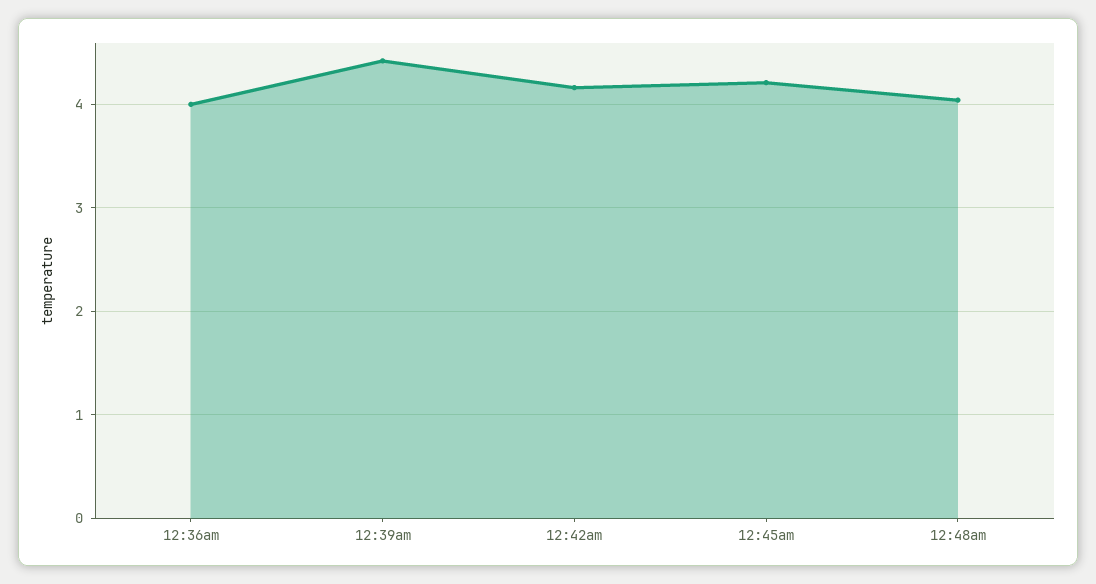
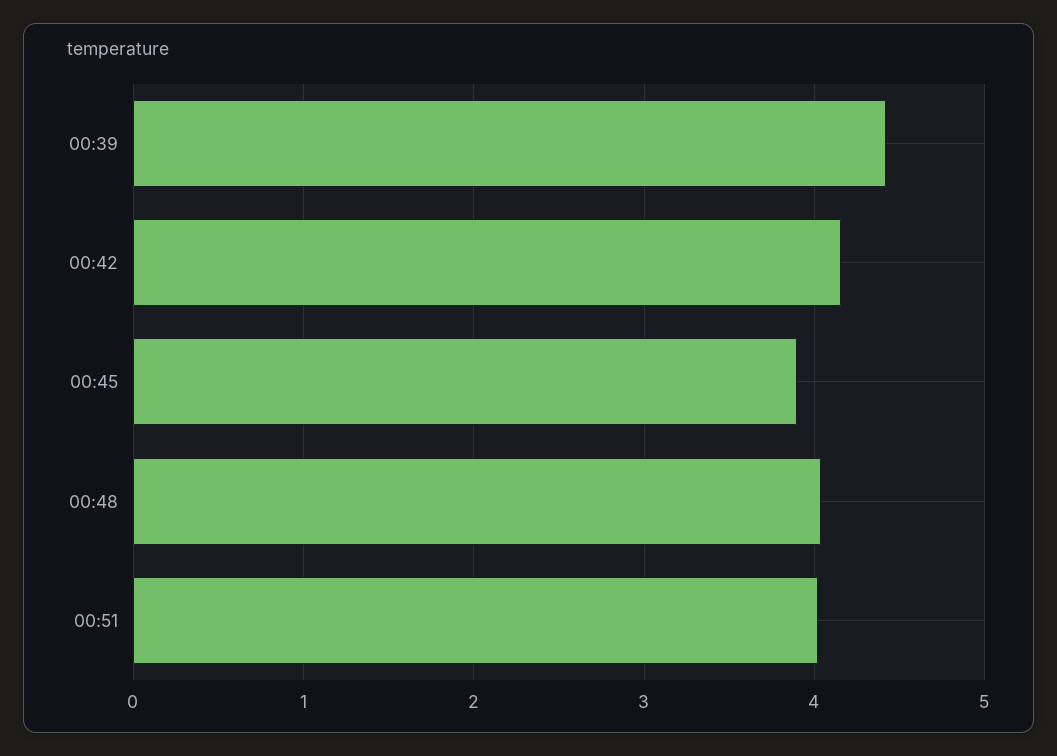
12:36am: 4 -> none
12:45am: 4.2 -> 3.9
00:51: none -> 4

